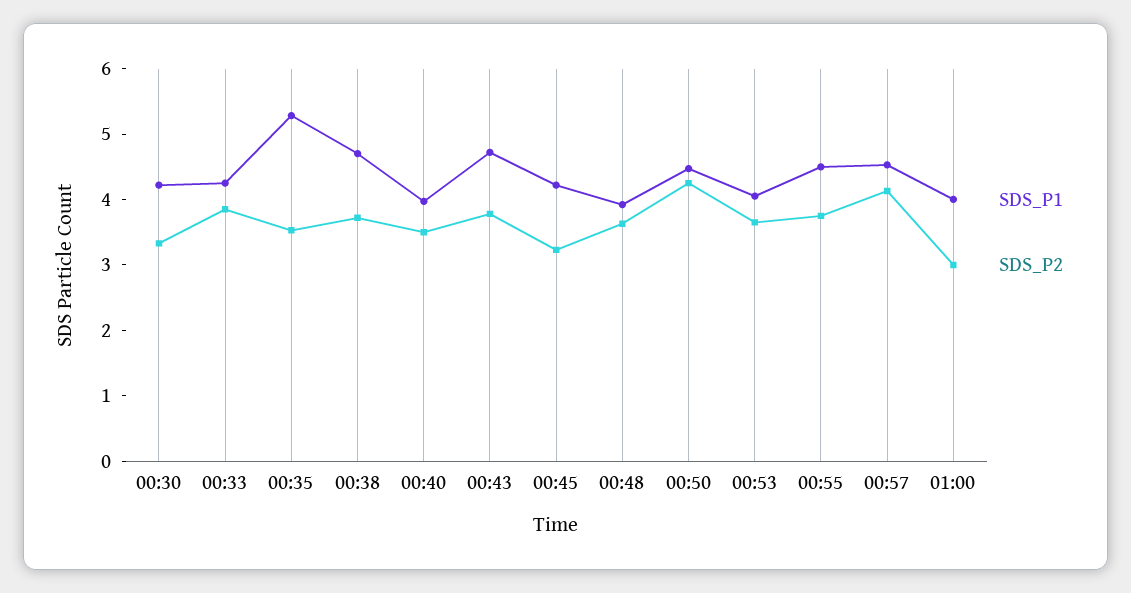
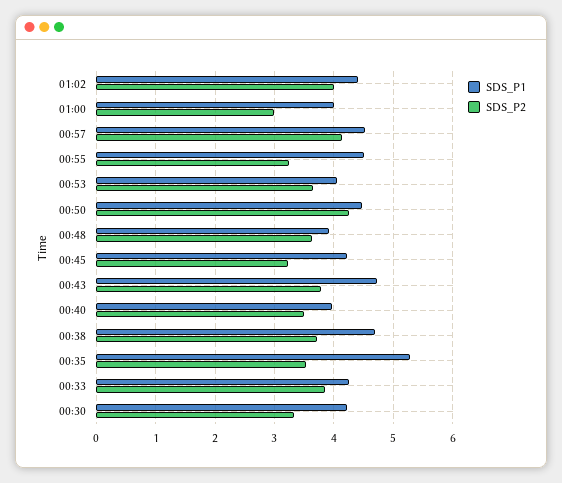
SDS_P2, 00:55: 3.8 -> 3.2
SDS_P1, 01:02: none -> 4.4
SDS_P2, 01:02: none -> 4

